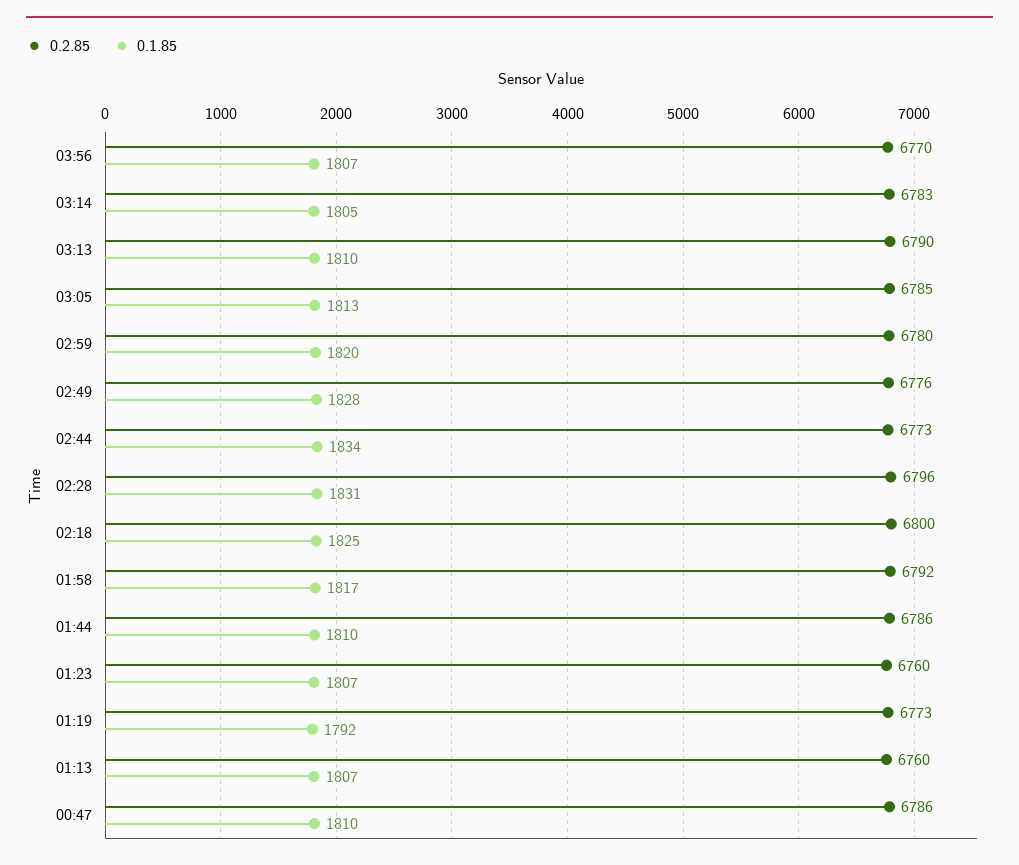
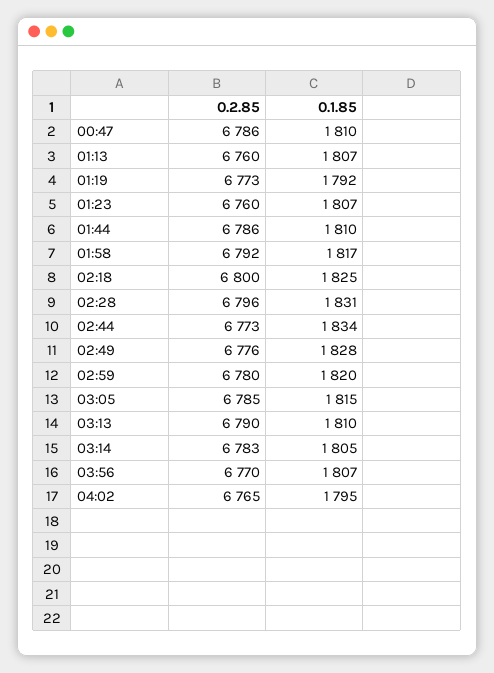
0.1.85, 03:05: 1813 -> 1815
0.2.85, 04:02: none -> 6765
0.1.85, 04:02: none -> 1795

